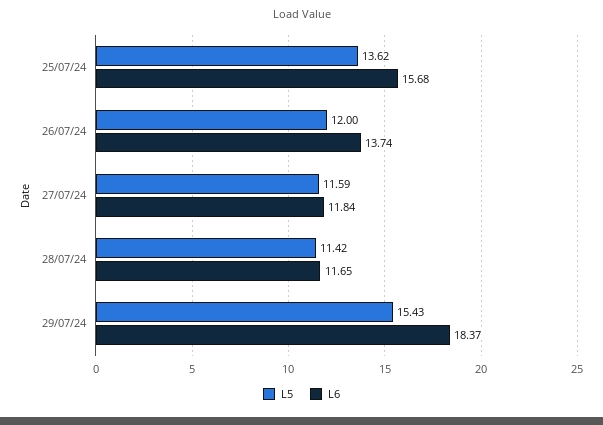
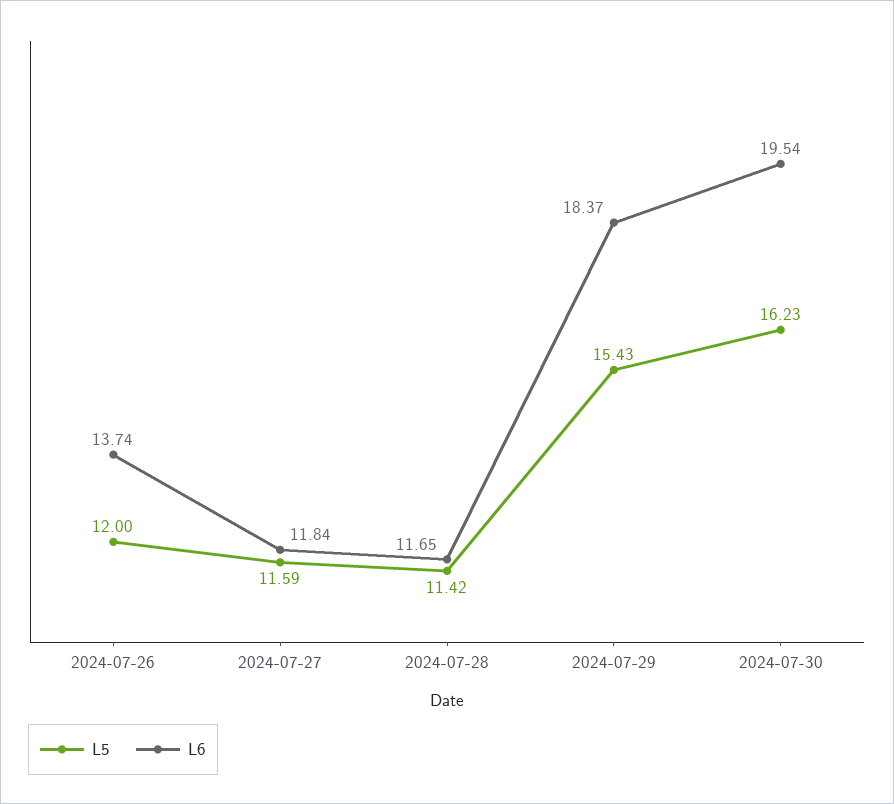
L5, 25/07/24: 13.62 -> none
L6, 25/07/24: 15.68 -> none
L5, 2024-07-30: none -> 16.23
L6, 2024-07-30: none -> 19.54

